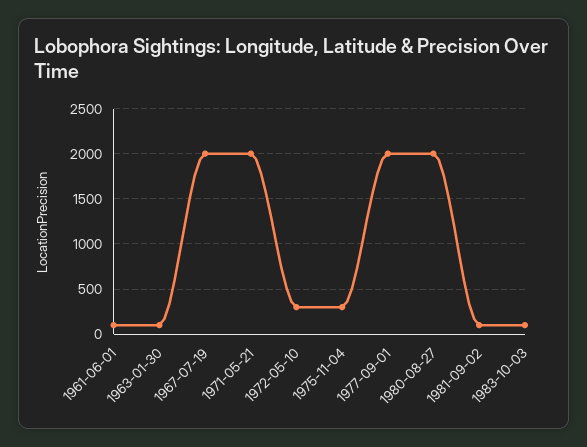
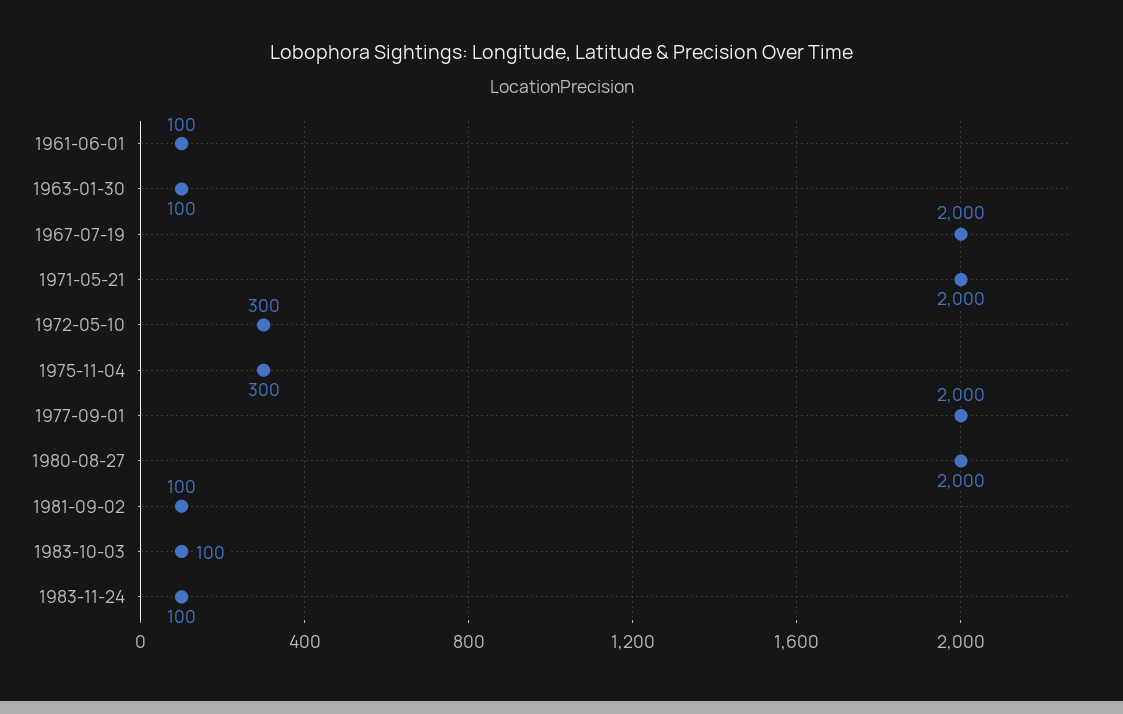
1983-11-24: none -> 100

